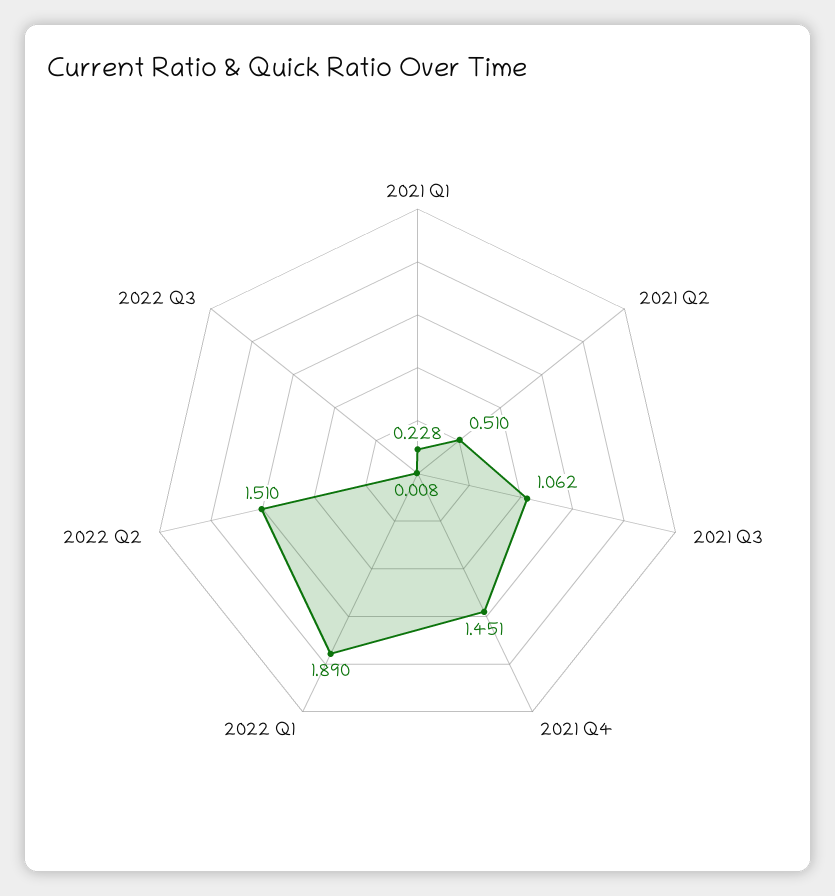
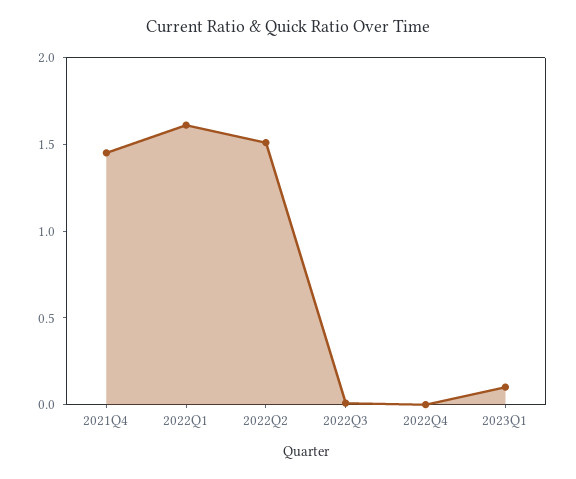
2021 Q1: 0.228 -> none
2021 Q2: 0.51 -> none
2021 Q3: 1.062 -> none
2022 Q1: 1.89 -> 1.6
2022Q4: none -> 0
2023Q1: none -> 0.1

